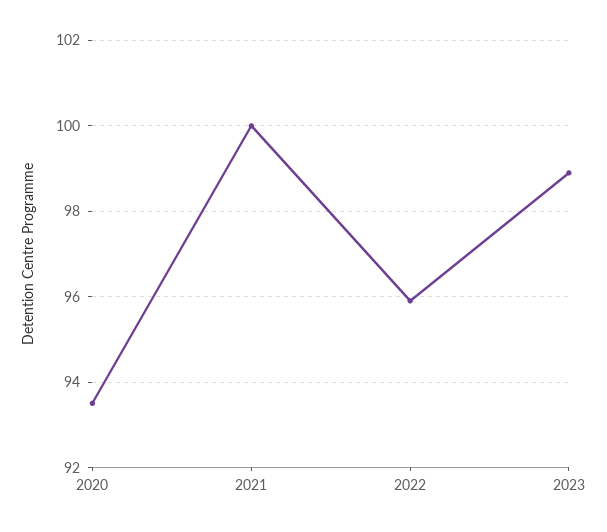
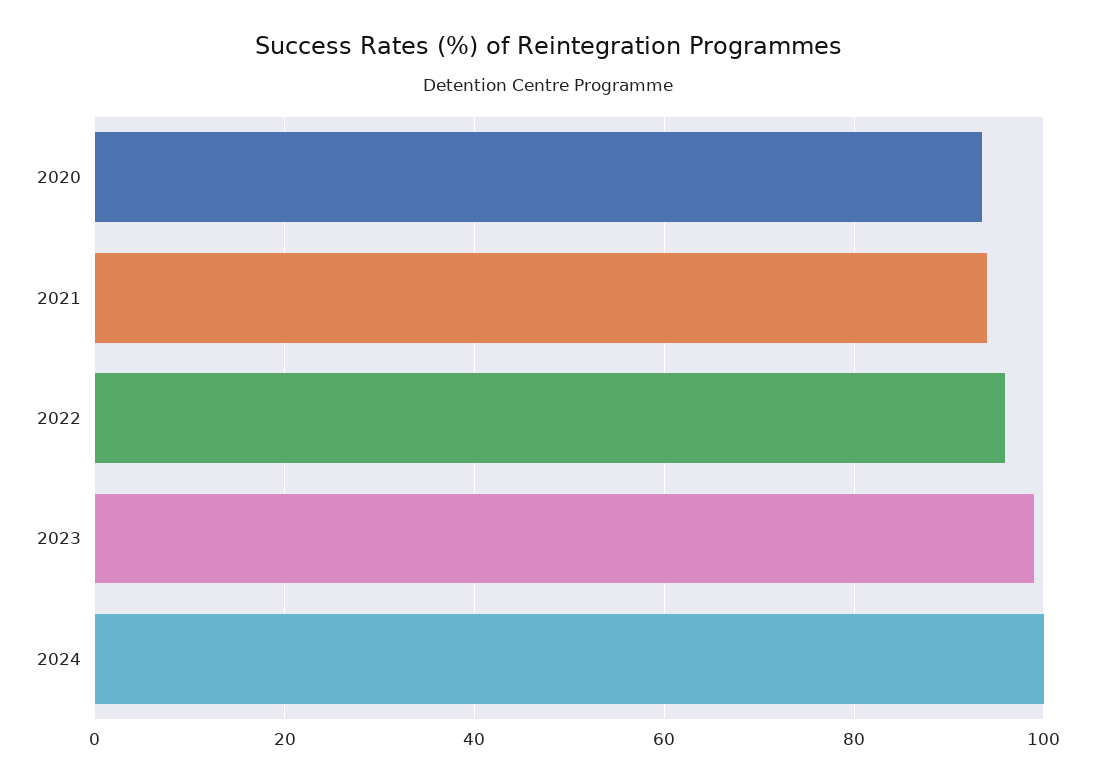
2021: 100 -> 94
2024: none -> 100

